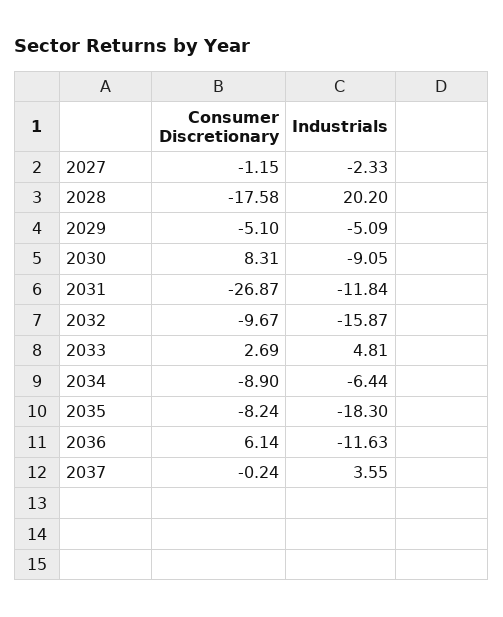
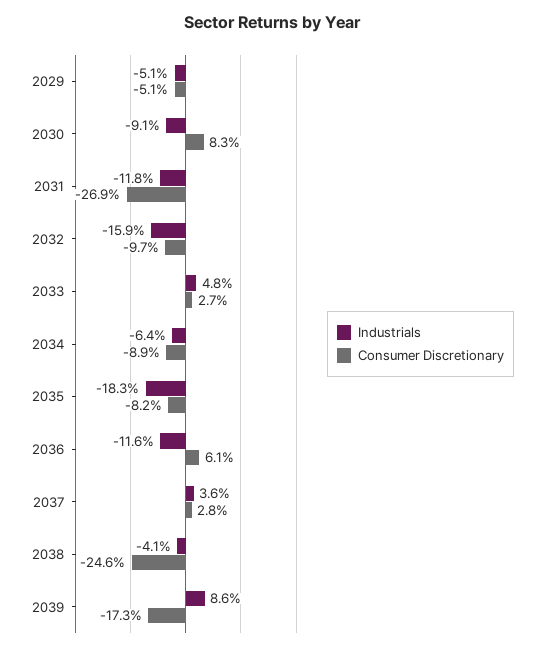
Consumer Discretionary, 2027: -1.15 -> none
Industrials, 2027: -2.33 -> none
Consumer Discretionary, 2028: -17.58 -> none
Industrials, 2028: 20.2 -> none
Consumer Discretionary, 2037: -0.24 -> 2.8
Industrials, 2038: none -> -4.1
Consumer Discretionary, 2038: none -> -24.6
Industrials, 2039: none -> 8.6
Consumer Discretionary, 2039: none -> -17.3

